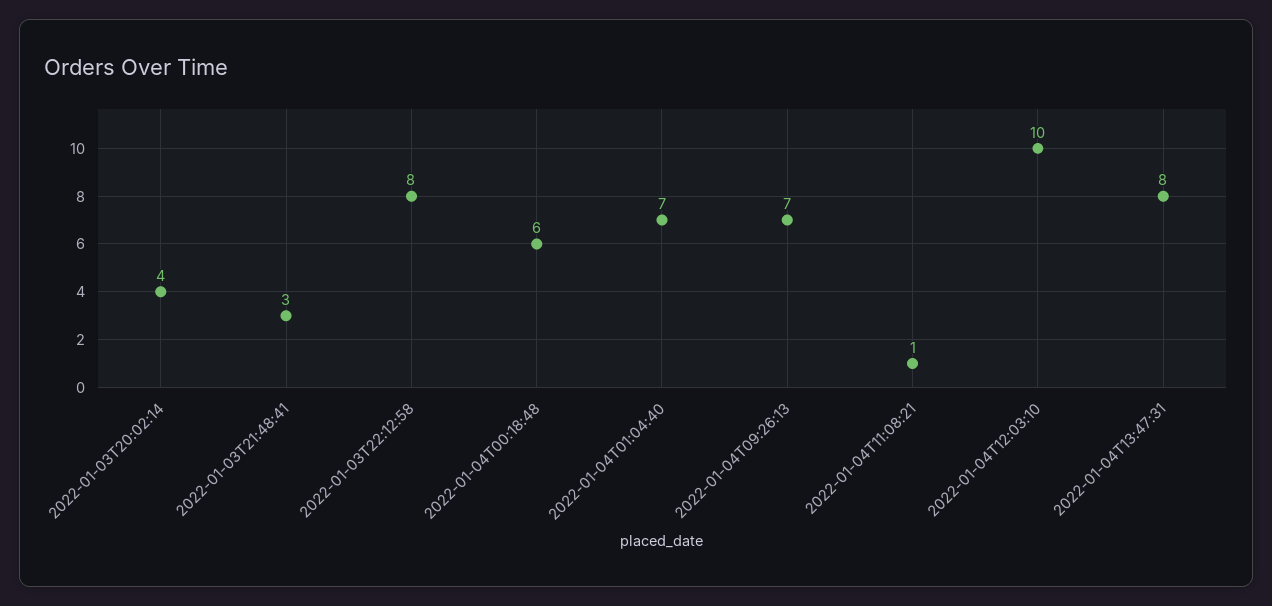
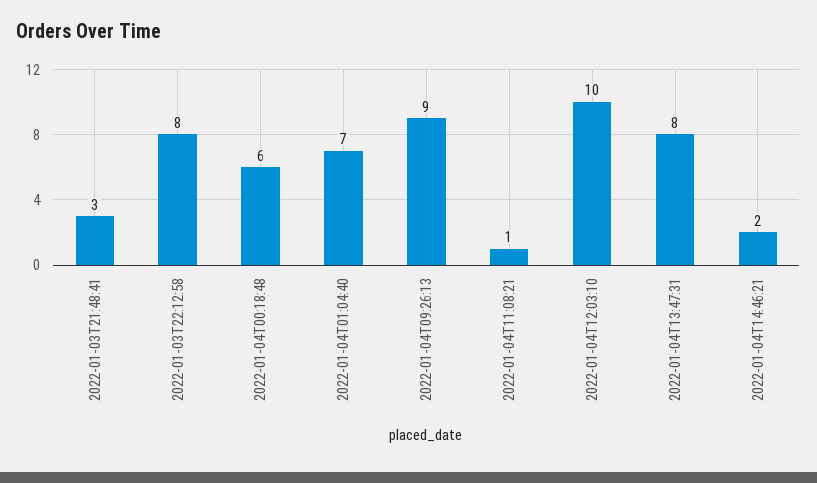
2022-01-03T20:02:14: 4 -> none
2022-01-04T09:26:13: 7 -> 9
2022-01-04T14:46:21: none -> 2

